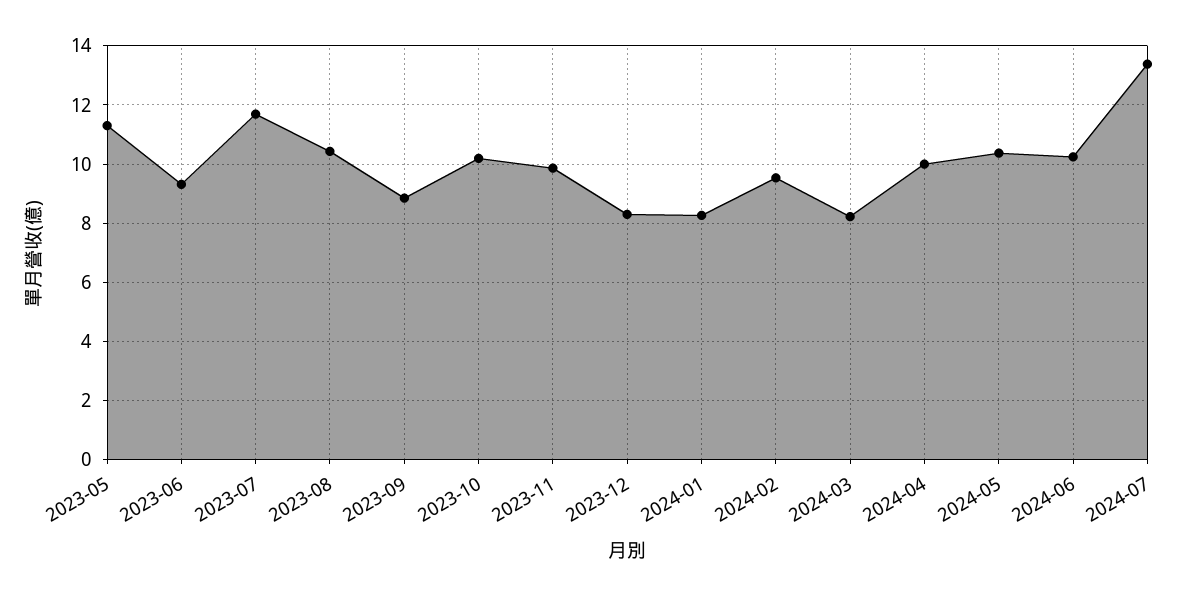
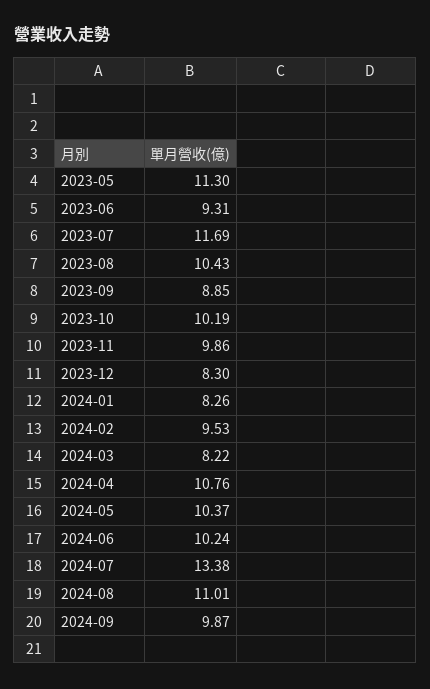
2024-04: 10 -> 10.76
2024-08: none -> 11.01
2024-09: none -> 9.87

